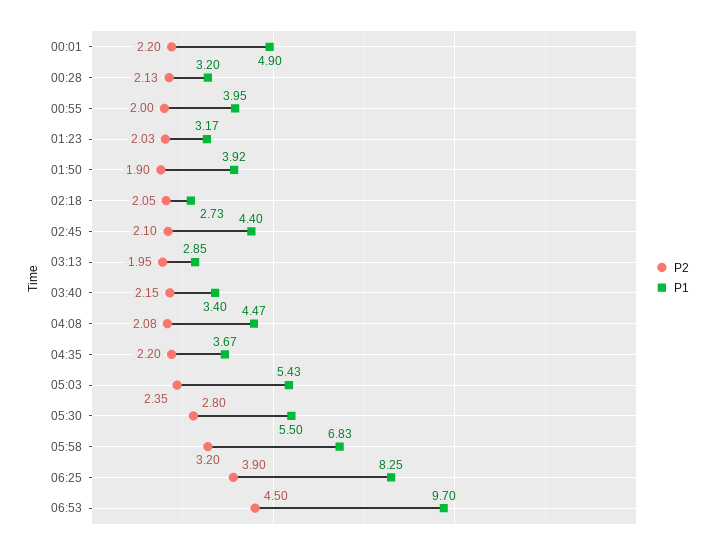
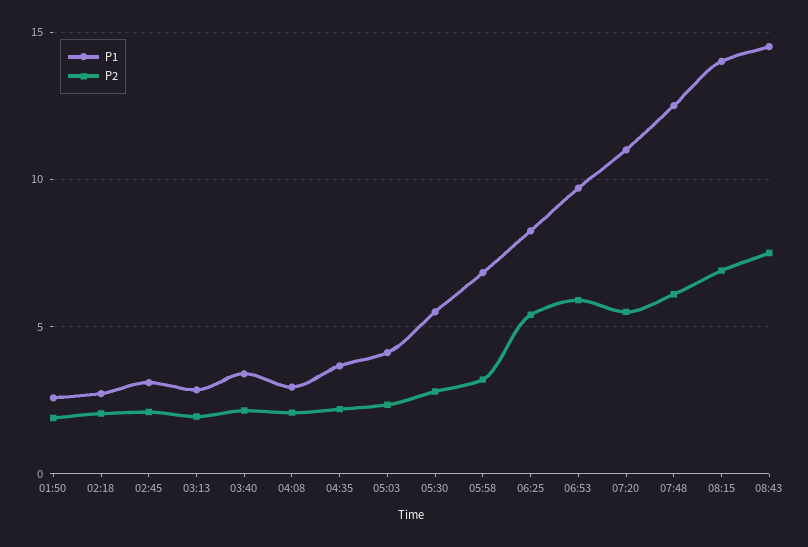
P2, 00:01: 2.2 -> none
P1, 00:01: 4.9 -> none
P2, 00:28: 2.13 -> none
P1, 00:28: 3.2 -> none
P2, 00:55: 2 -> none
P1, 00:55: 3.95 -> none
P2, 01:23: 2.03 -> none
P1, 01:23: 3.17 -> none
P1, 01:50: 3.92 -> 2.5
P1, 02:45: 4.4 -> 3
P1, 04:08: 4.47 -> 3
P1, 05:03: 5.43 -> 4
P2, 06:25: 3.9 -> 5.5
P2, 06:53: 4.5 -> 6
P1, 07:20: none -> 11
P2, 07:20: none -> 5.5
P1, 07:48: none -> 12.5
P2, 07:48: none -> 6
P1, 08:15: none -> 14
P2, 08:15: none -> 7
P1, 08:43: none -> 14.5
P2, 08:43: none -> 7.5

